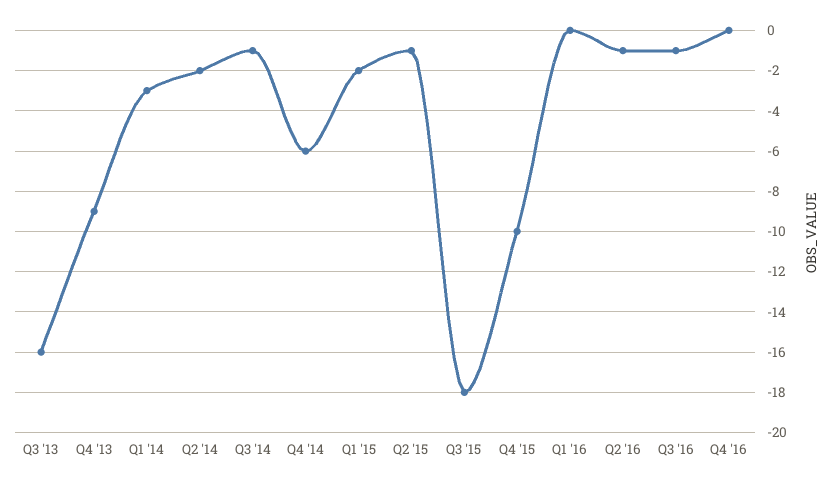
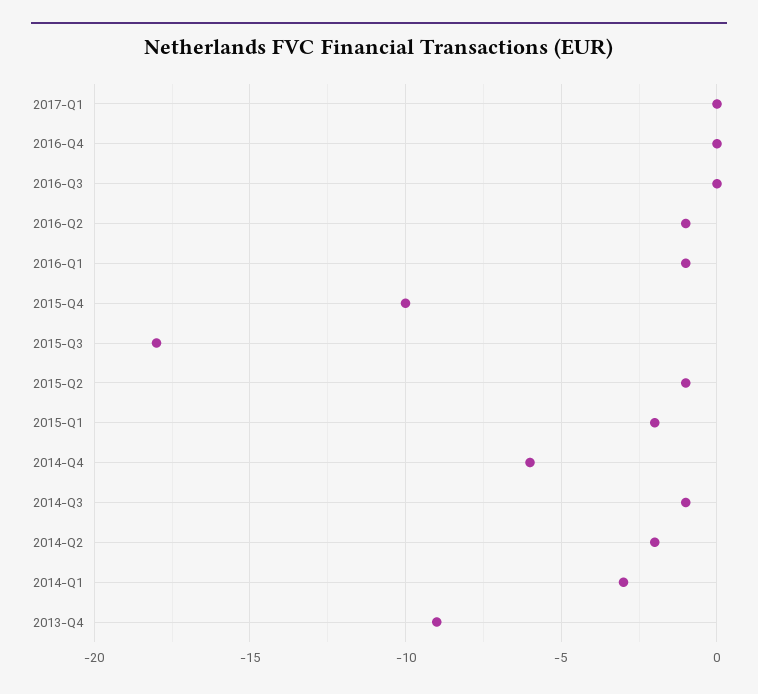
Q3 '13: -16 -> none
Q1 '16: 0 -> -1
Q3 '16: -1 -> 0
2017-Q1: none -> 0

